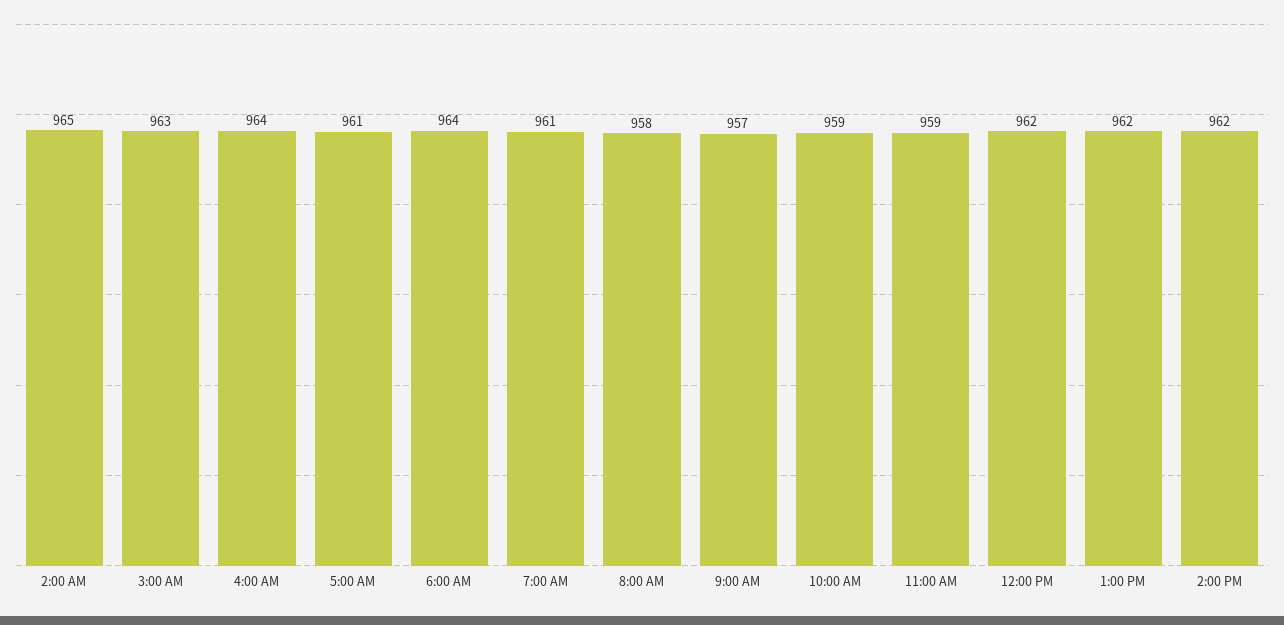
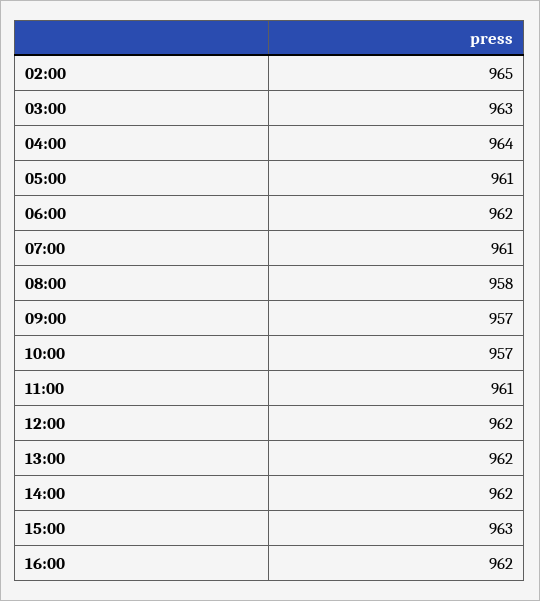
6:00 AM: 964 -> 962
10:00 AM: 959 -> 957
11:00 AM: 959 -> 961
15:00: none -> 963
16:00: none -> 962

